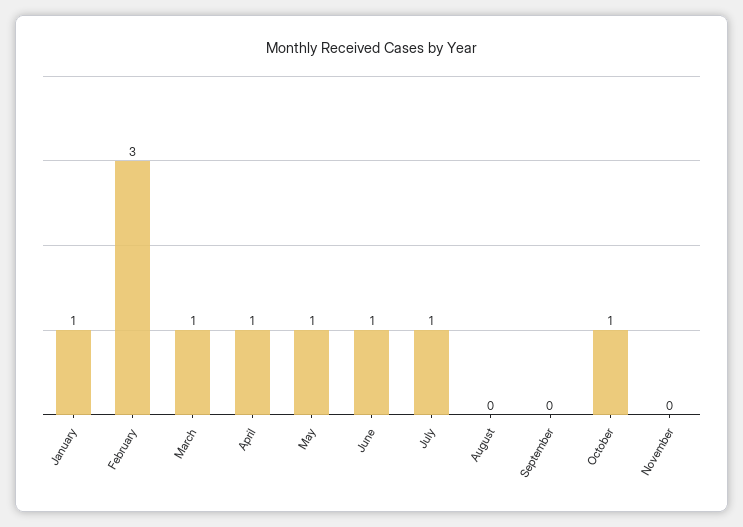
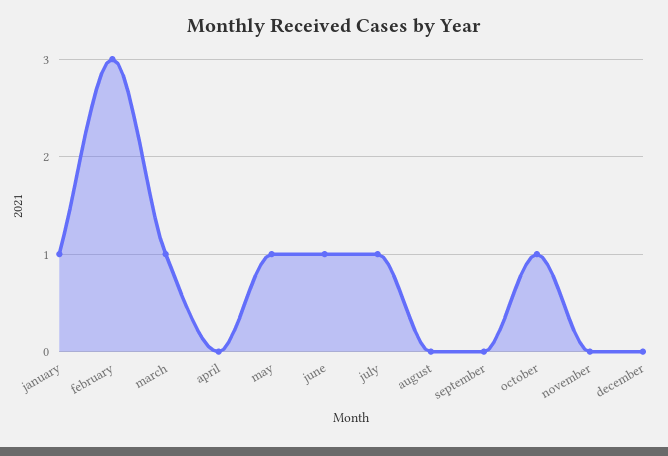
April: 1 -> 0
december: none -> 0

